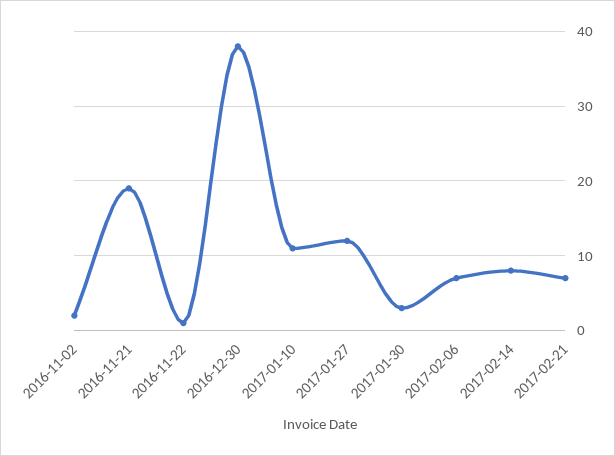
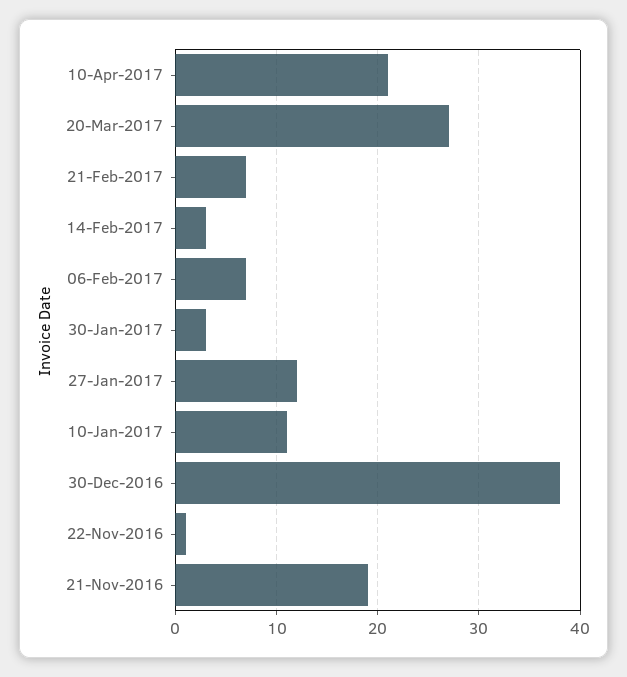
2016-11-02: 2 -> none
2017-02-14: 8 -> 3
10-Apr-2017: none -> 21
20-Mar-2017: none -> 27

